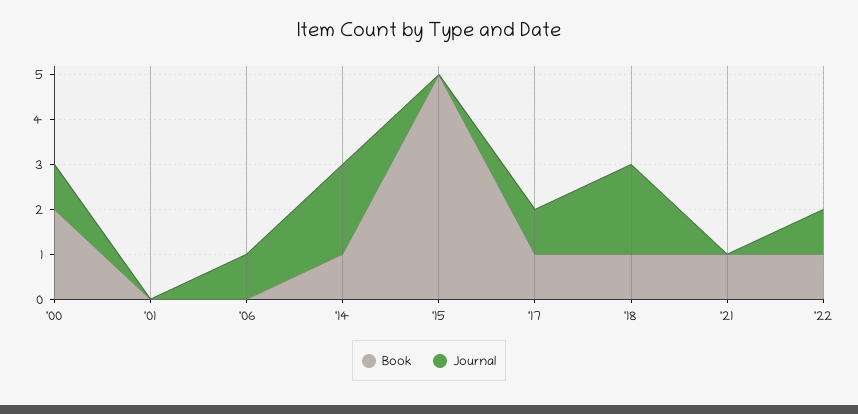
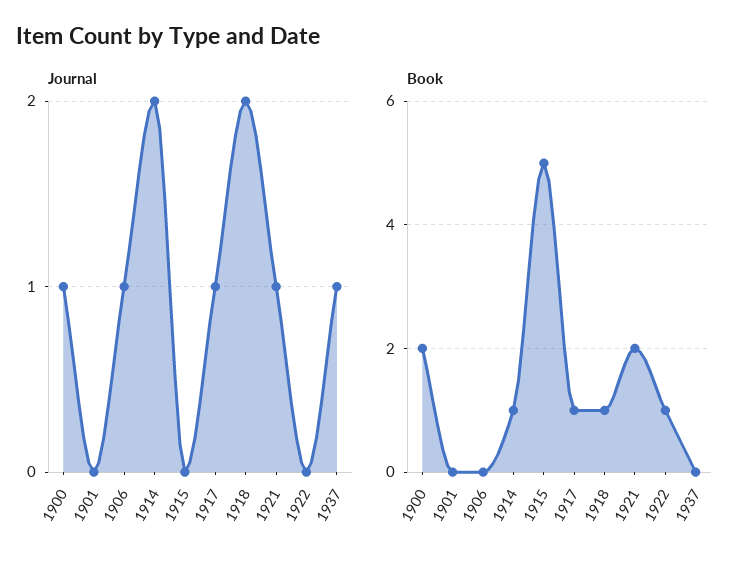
Book, '21: 1 -> 2
Journal, '21: 0 -> 1
Journal, '22: 1 -> 0
Journal, 1937: none -> 1
Book, 1937: none -> 0

